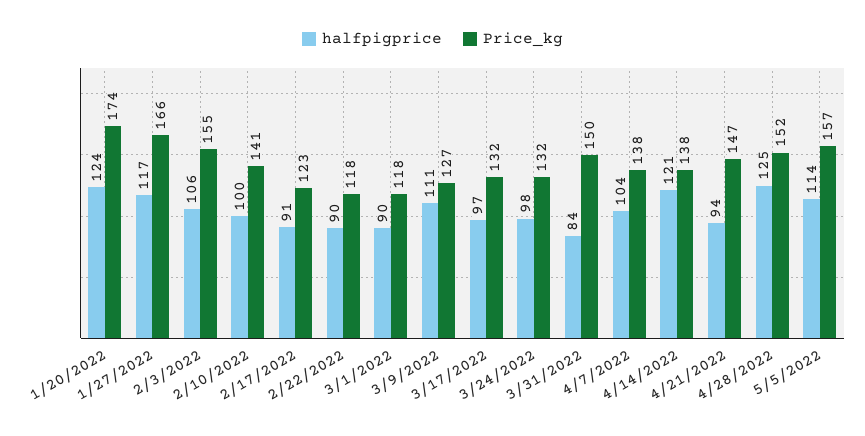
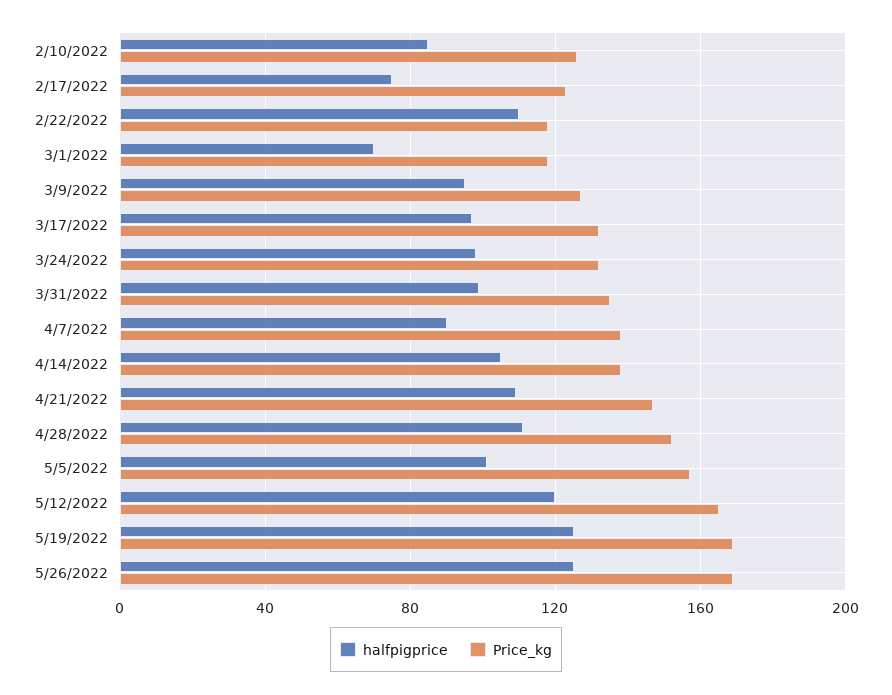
halfpigprice, 1/20/2022: 124 -> none
Price_kg, 1/20/2022: 174 -> none
halfpigprice, 1/27/2022: 117 -> none
Price_kg, 1/27/2022: 166 -> none
halfpigprice, 2/3/2022: 106 -> none
Price_kg, 2/3/2022: 155 -> none
halfpigprice, 2/10/2022: 100 -> 85
Price_kg, 2/10/2022: 141 -> 125
halfpigprice, 2/17/2022: 91 -> 75
halfpigprice, 2/22/2022: 90 -> 110
halfpigprice, 3/1/2022: 90 -> 70
halfpigprice, 3/9/2022: 111 -> 95
halfpigprice, 3/31/2022: 84 -> 100
Price_kg, 3/31/2022: 150 -> 135
halfpigprice, 4/7/2022: 104 -> 90
halfpigprice, 4/14/2022: 121 -> 105
halfpigprice, 4/21/2022: 94 -> 110
halfpigprice, 4/28/2022: 125 -> 110
halfpigprice, 5/5/2022: 114 -> 100
halfpigprice, 5/12/2022: none -> 120
Price_kg, 5/12/2022: none -> 165
halfpigprice, 5/19/2022: none -> 125
Price_kg, 5/19/2022: none -> 170
halfpigprice, 5/26/2022: none -> 125
Price_kg, 5/26/2022: none -> 170

